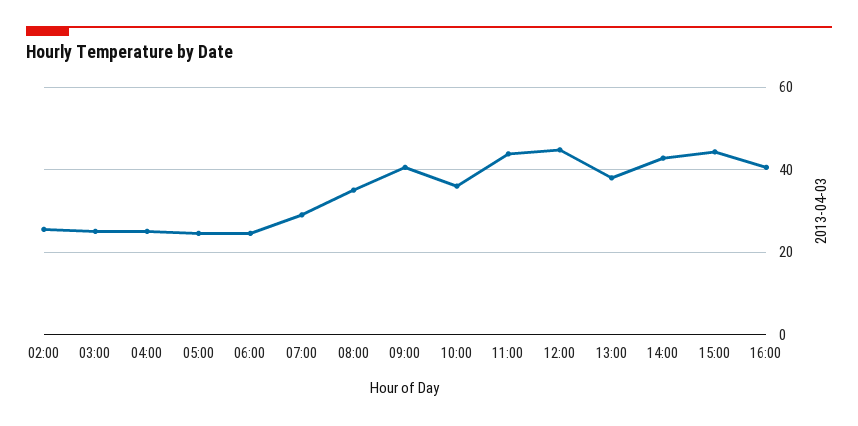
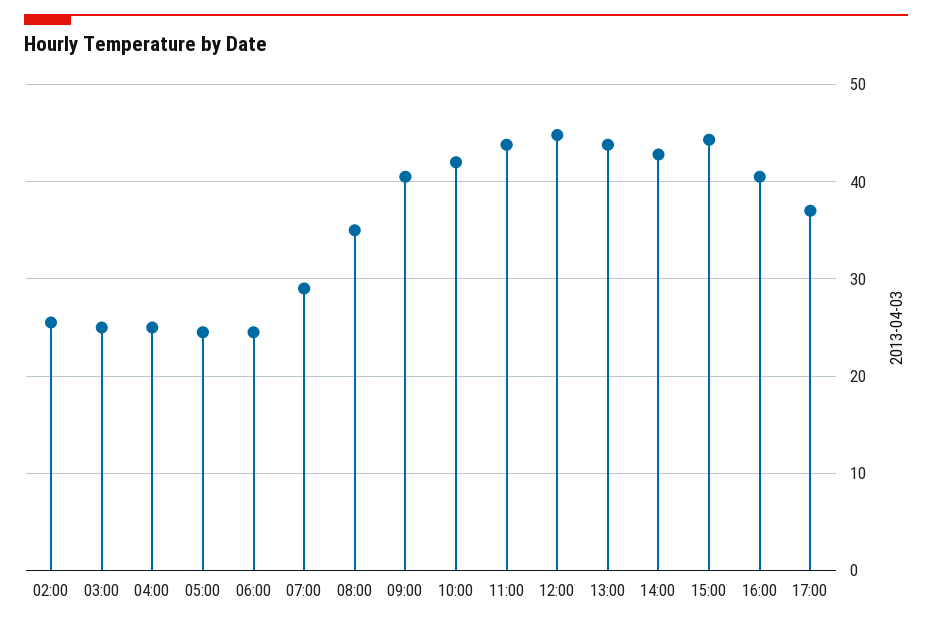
10:00: 36 -> 42
13:00: 38 -> 44
17:00: none -> 37

